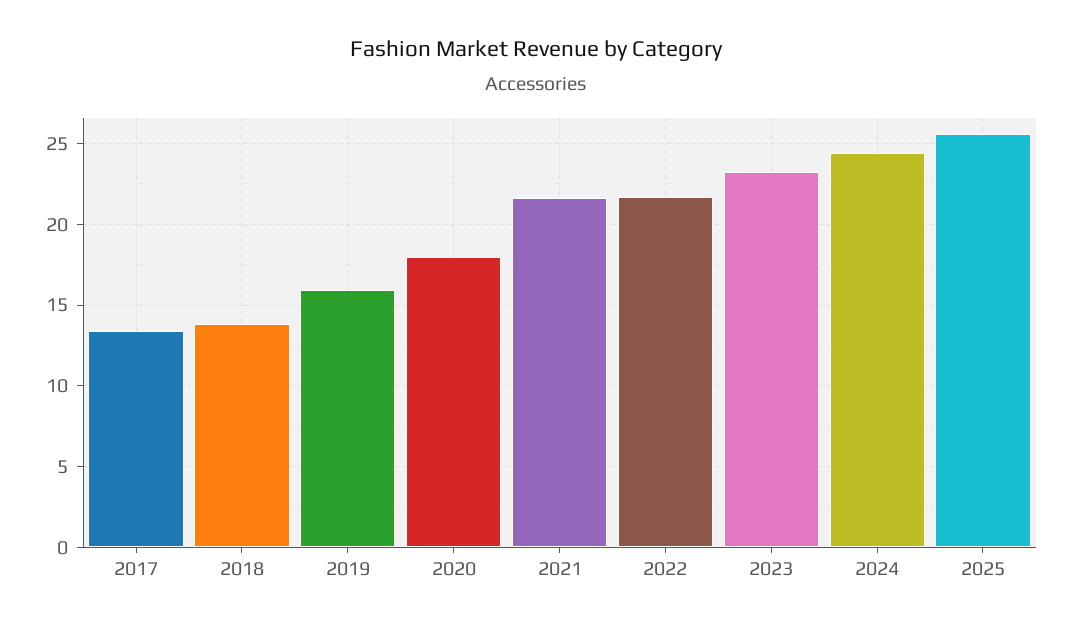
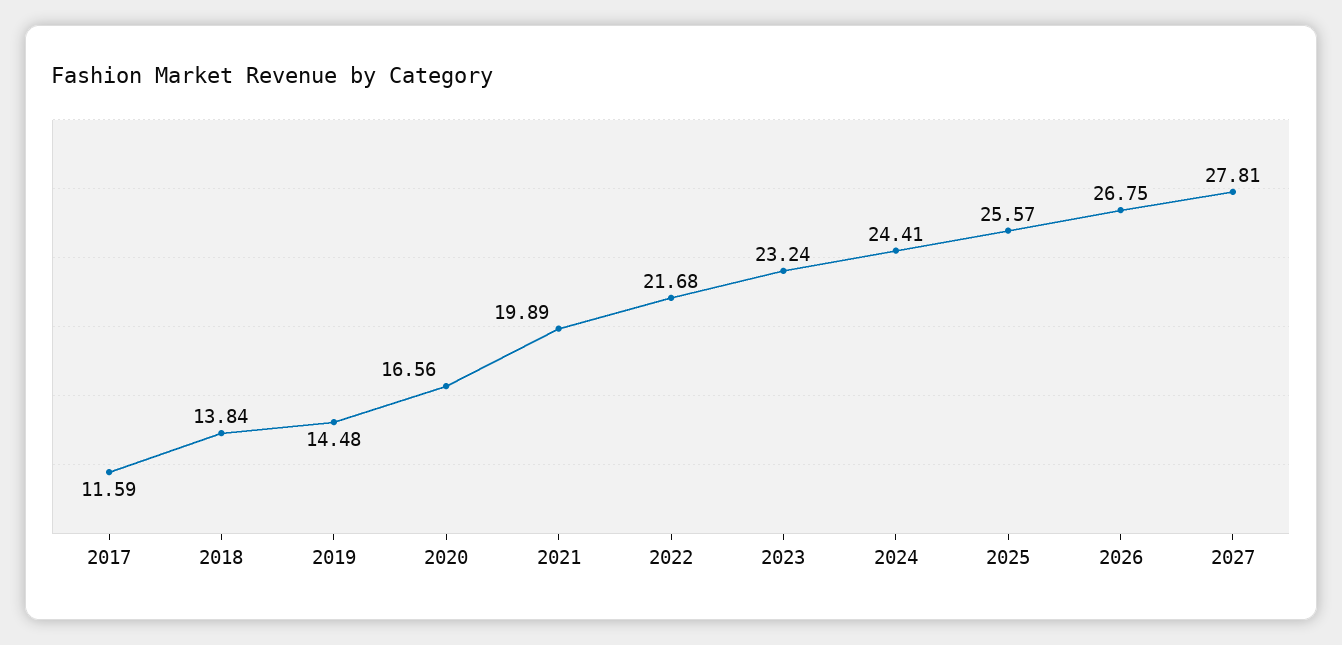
2017: 13.5 -> 11.59
2019: 16 -> 14.48
2020: 18 -> 16.56
2021: 21.5 -> 19.89
2026: none -> 26.75
2027: none -> 27.81

